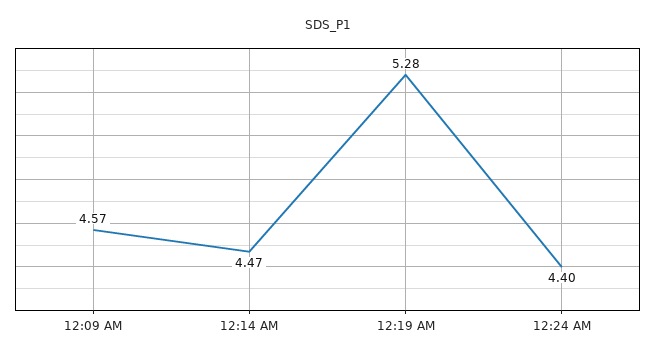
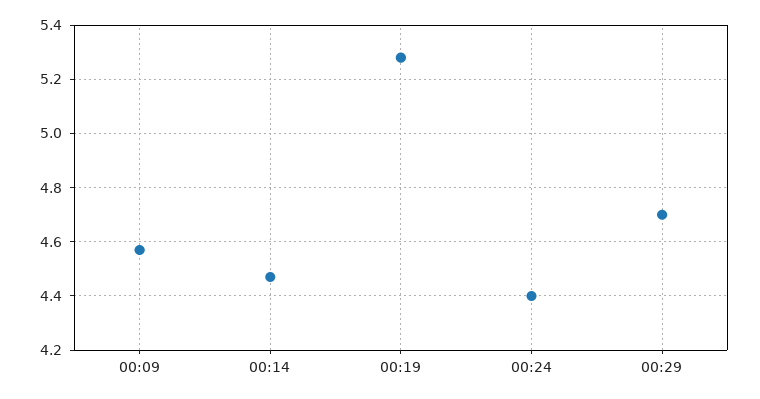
00:29: none -> 4.7

